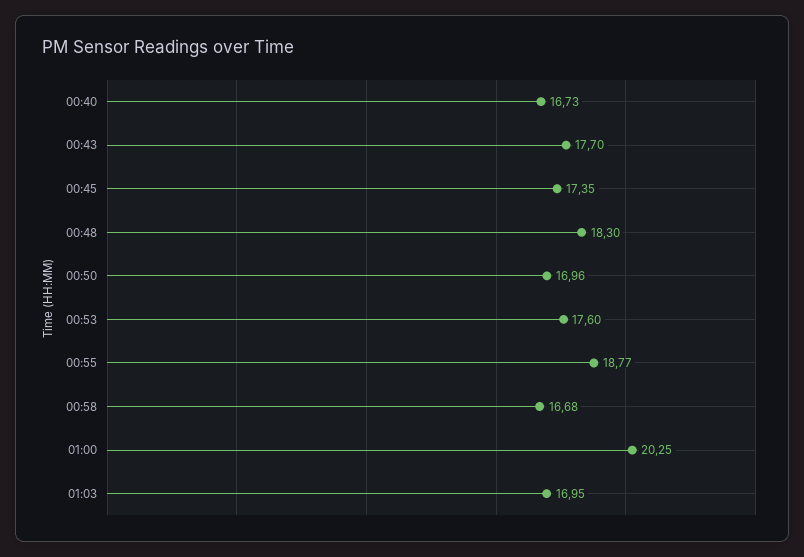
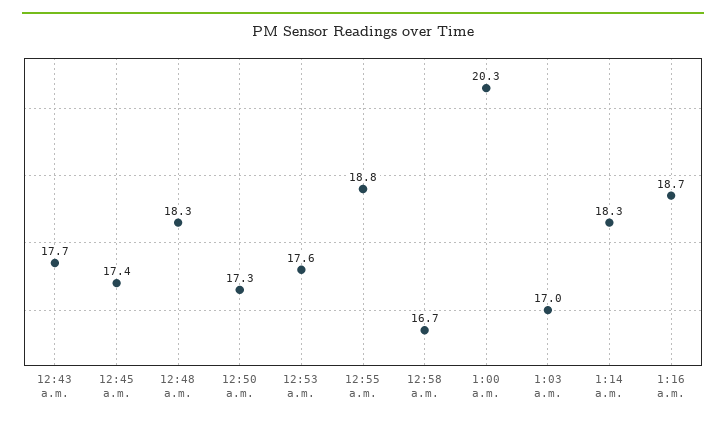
00:40: 16.73 -> none
00:50: 16.96 -> 17.3
1:14 a.m.: none -> 18.3
1:16 a.m.: none -> 18.7

